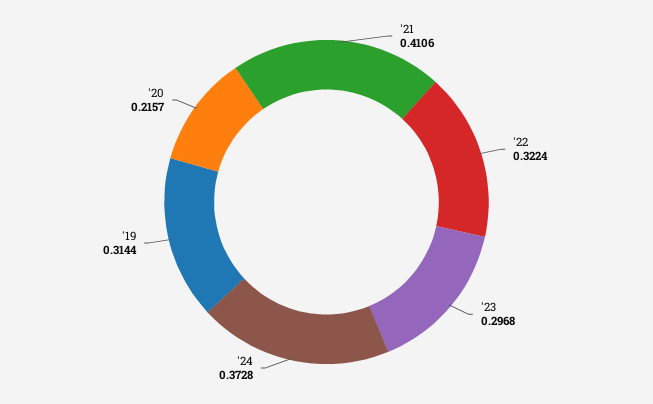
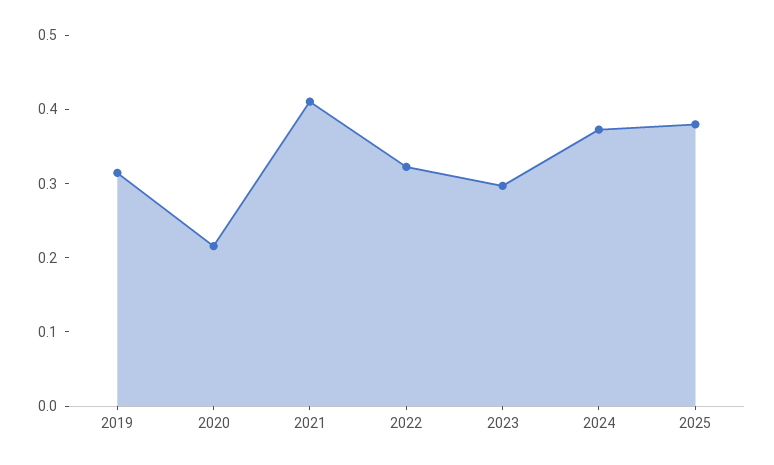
2025: none -> 0.38

